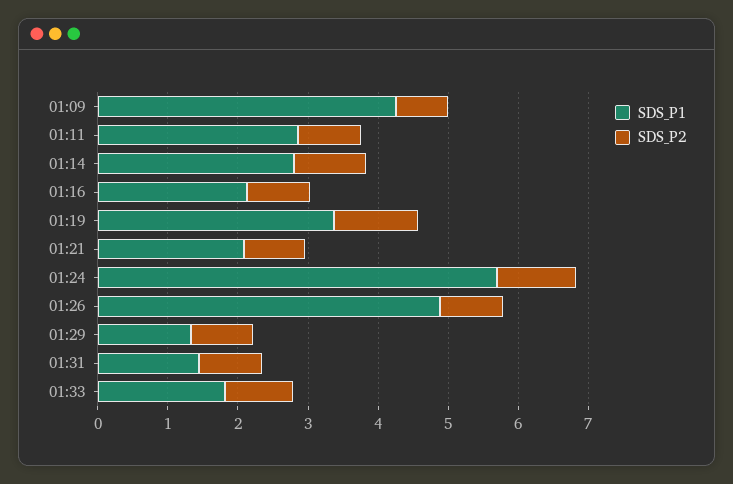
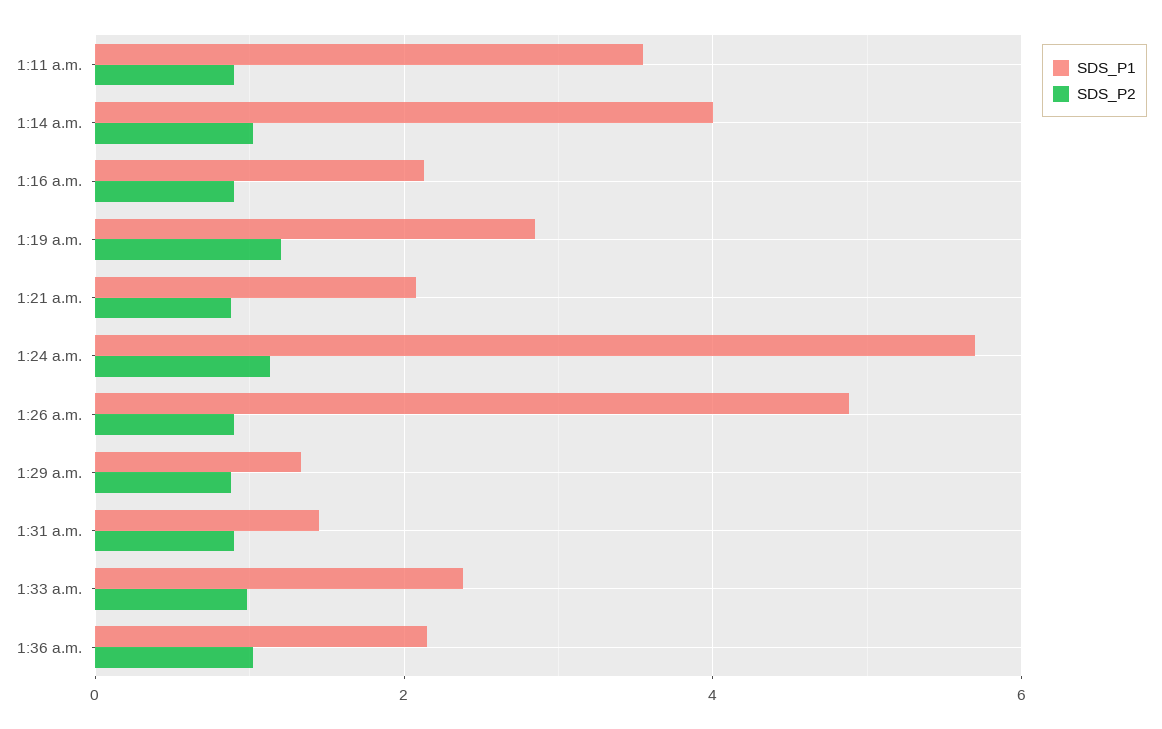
SDS_P1, 01:09: 4.2 -> none
SDS_P2, 01:09: 0.8 -> none
SDS_P1, 01:11: 2.8 -> 3.6
SDS_P1, 01:14: 2.8 -> 4
SDS_P1, 01:19: 3.4 -> 2.8
SDS_P1, 01:33: 1.8 -> 2.4
SDS_P1, 1:36 a.m.: none -> 2.2
SDS_P2, 1:36 a.m.: none -> 1

